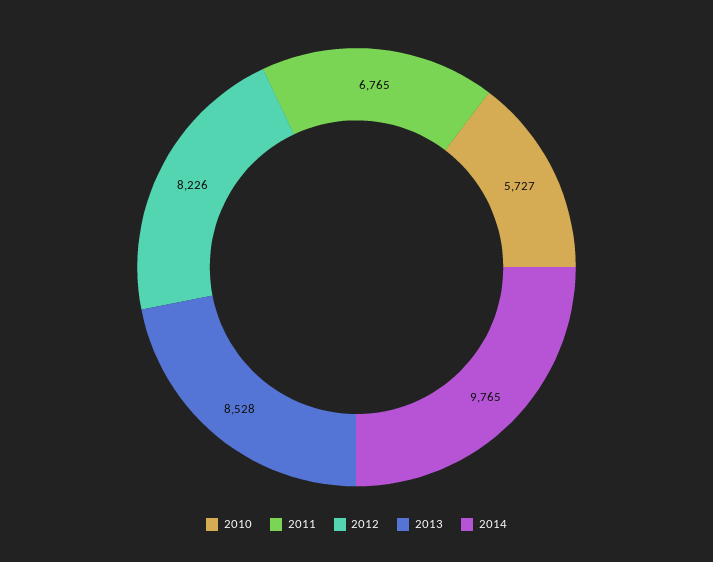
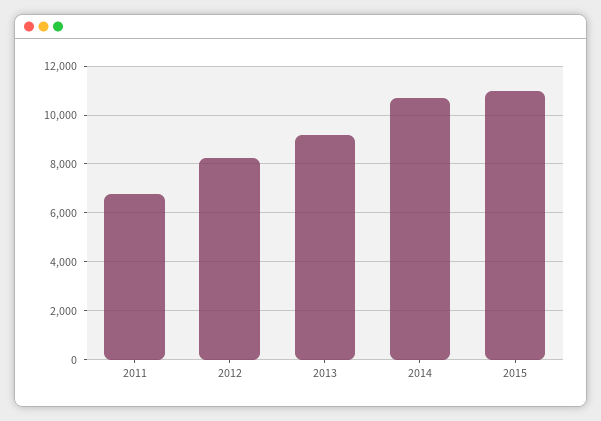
2010: 5727 -> none
2013: 8528 -> 9250
2014: 9765 -> 10750
2015: none -> 11000

